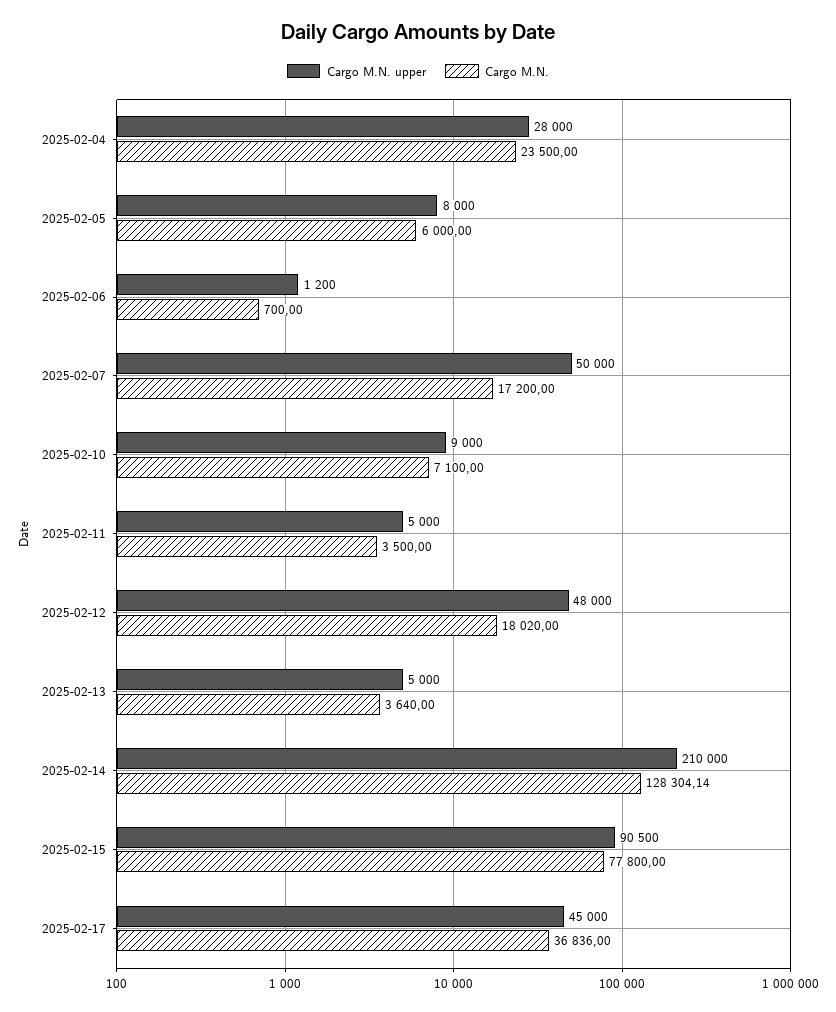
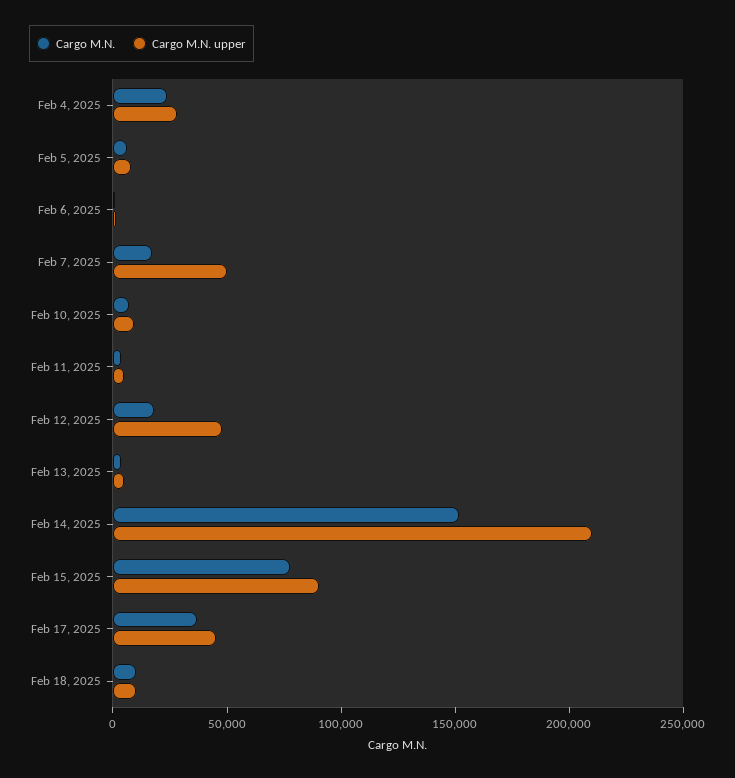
Cargo M.N., 2025-02-14: 128304.14 -> 150000
Cargo M.N., Feb 18, 2025: none -> 10000
Cargo M.N. upper, Feb 18, 2025: none -> 10000

